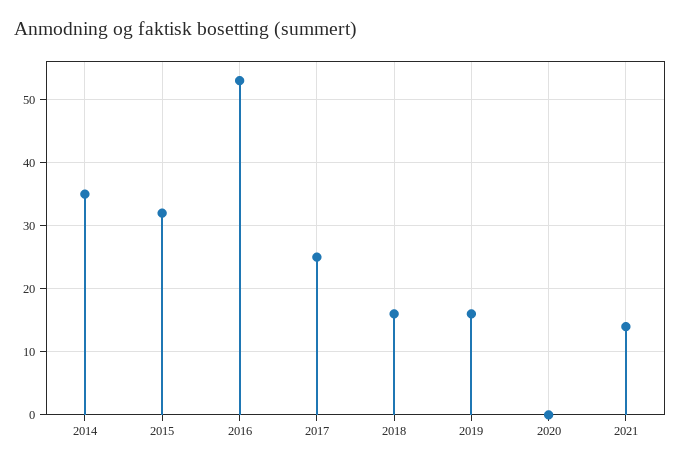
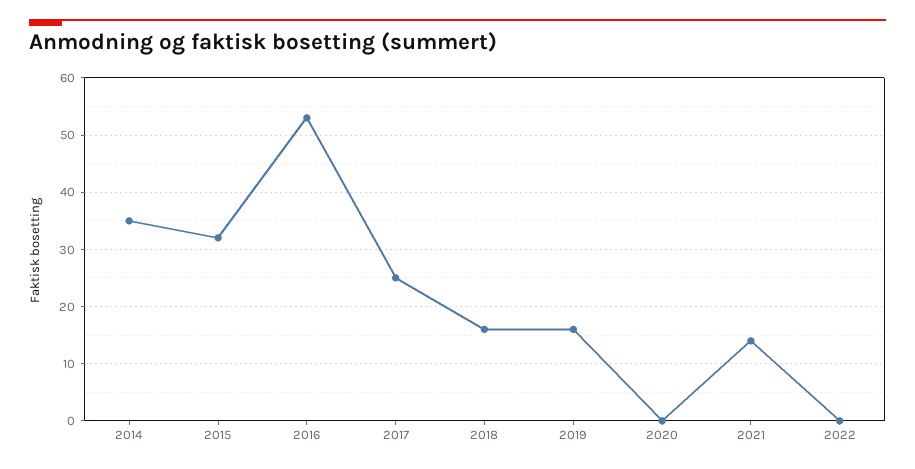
2022: none -> 0

